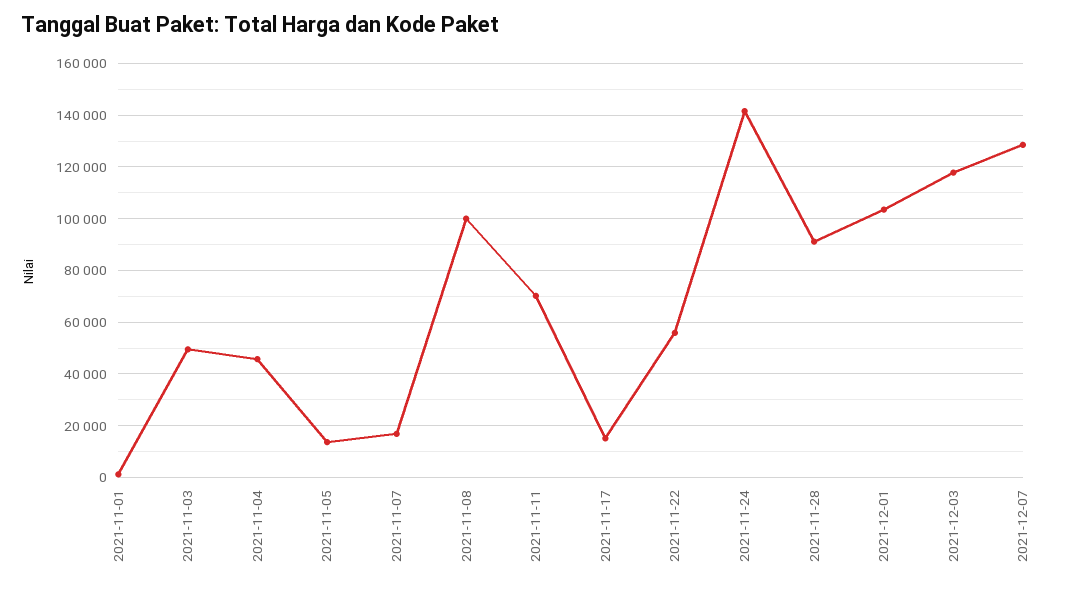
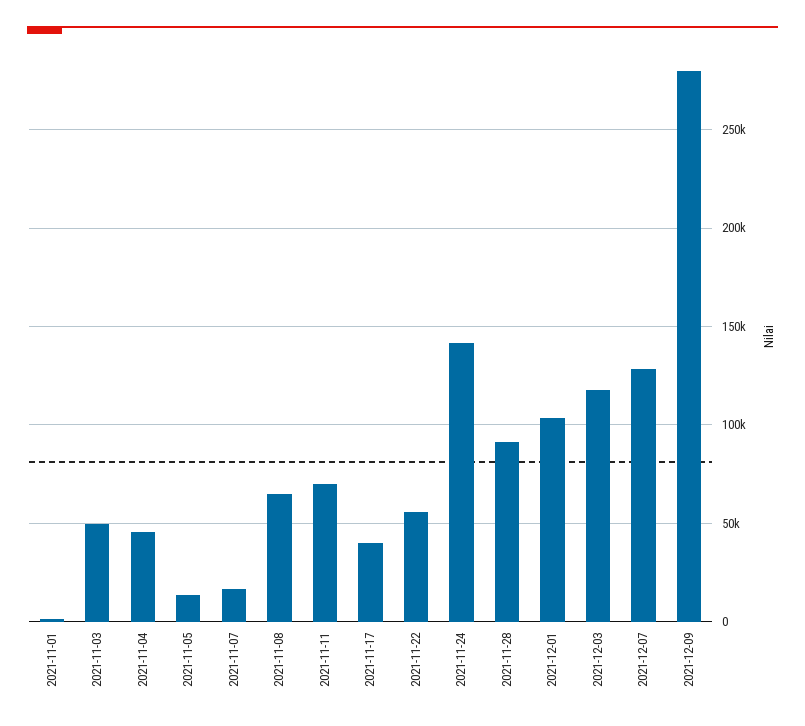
2021-11-08: 100000 -> 65000
2021-11-17: 15000 -> 40000
2021-12-09: none -> 280000

